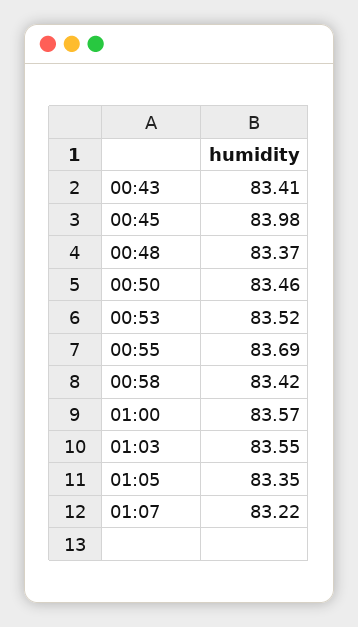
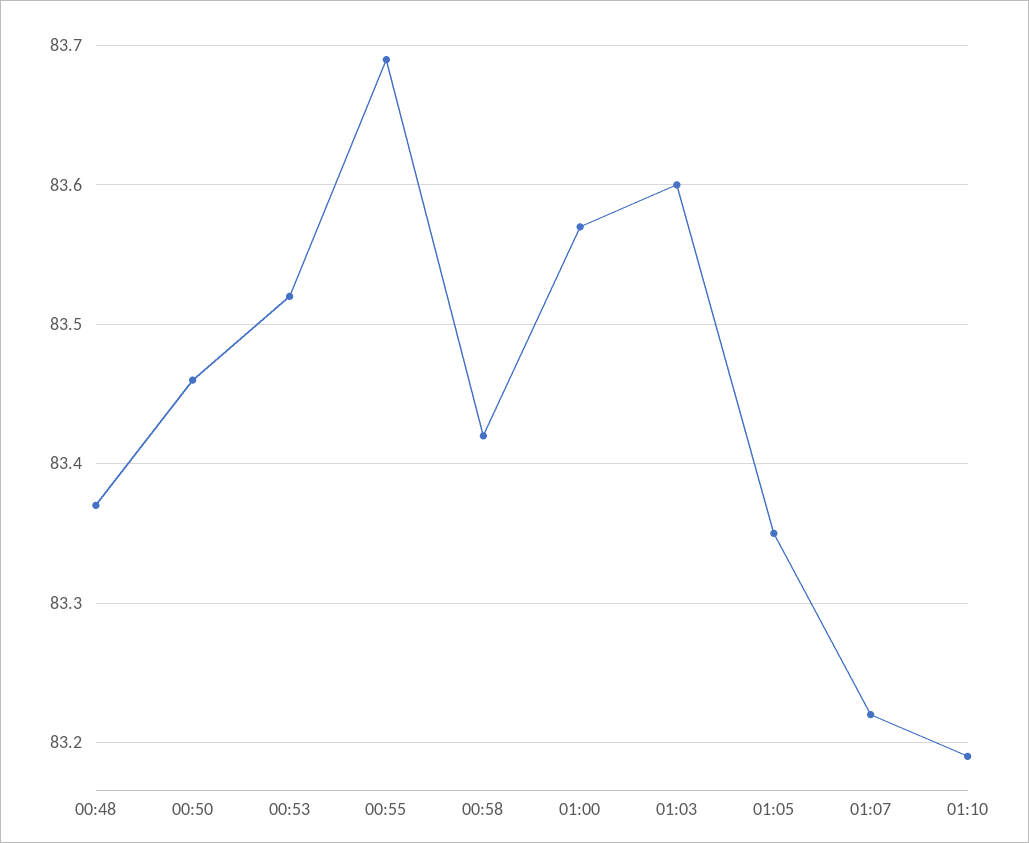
00:43: 83.41 -> none
00:45: 83.98 -> none
01:03: 83.55 -> 83.6
01:10: none -> 83.19

